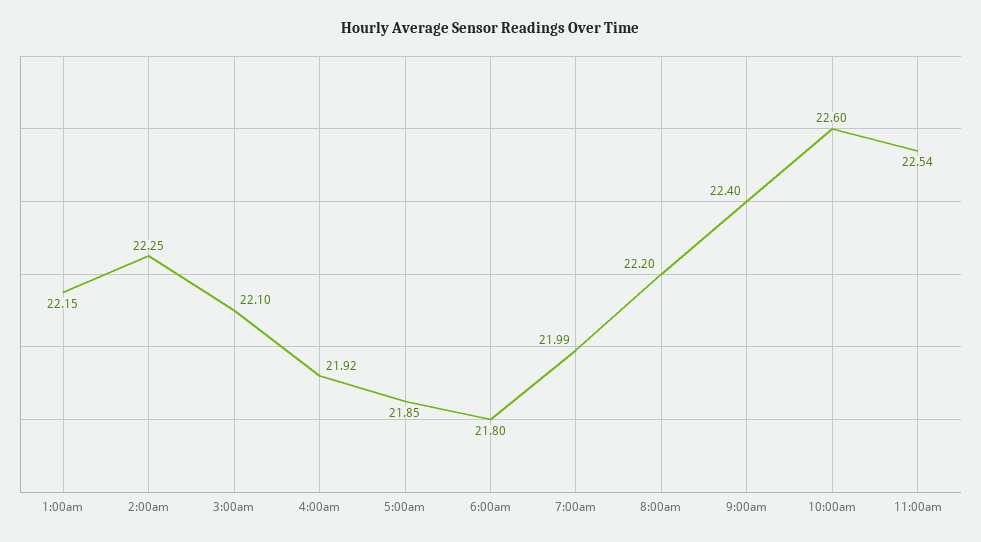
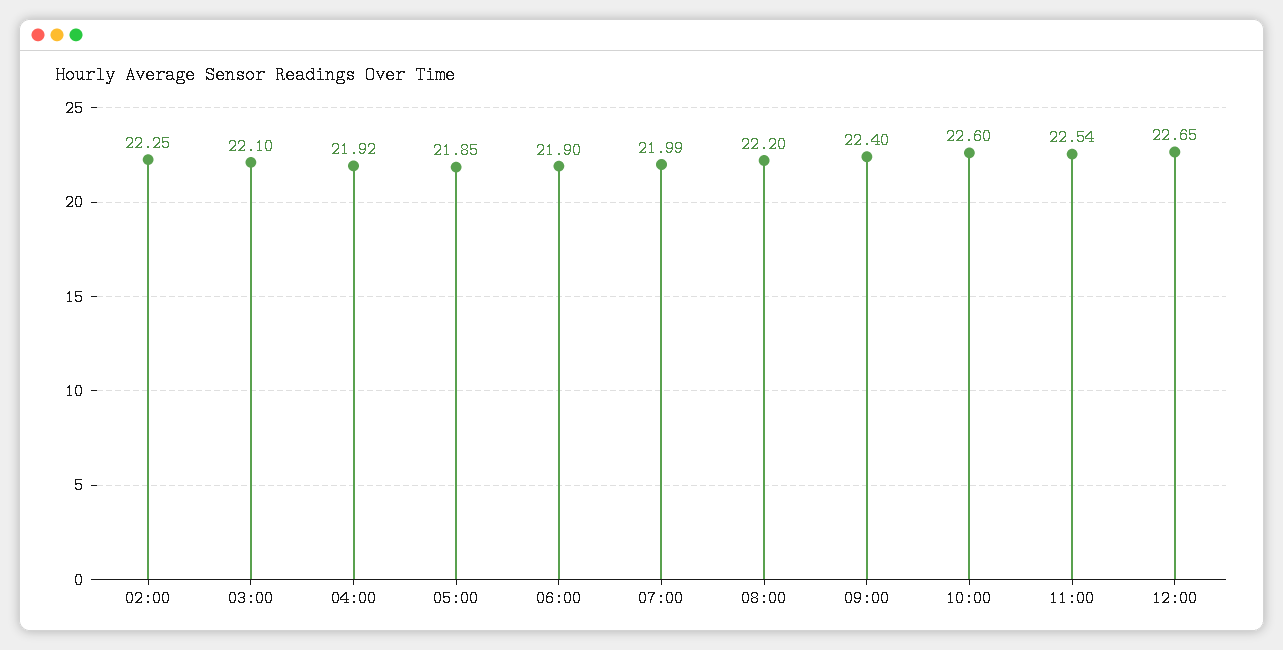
1:00am: 22.15 -> none
6:00am: 21.8 -> 21.9
12:00: none -> 22.65

